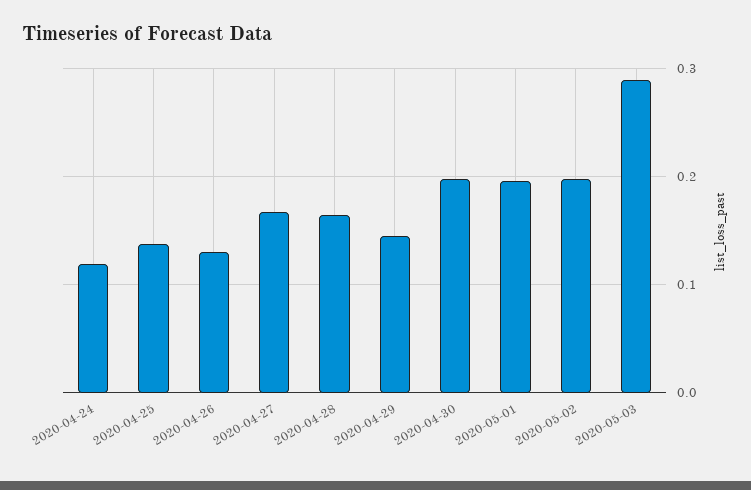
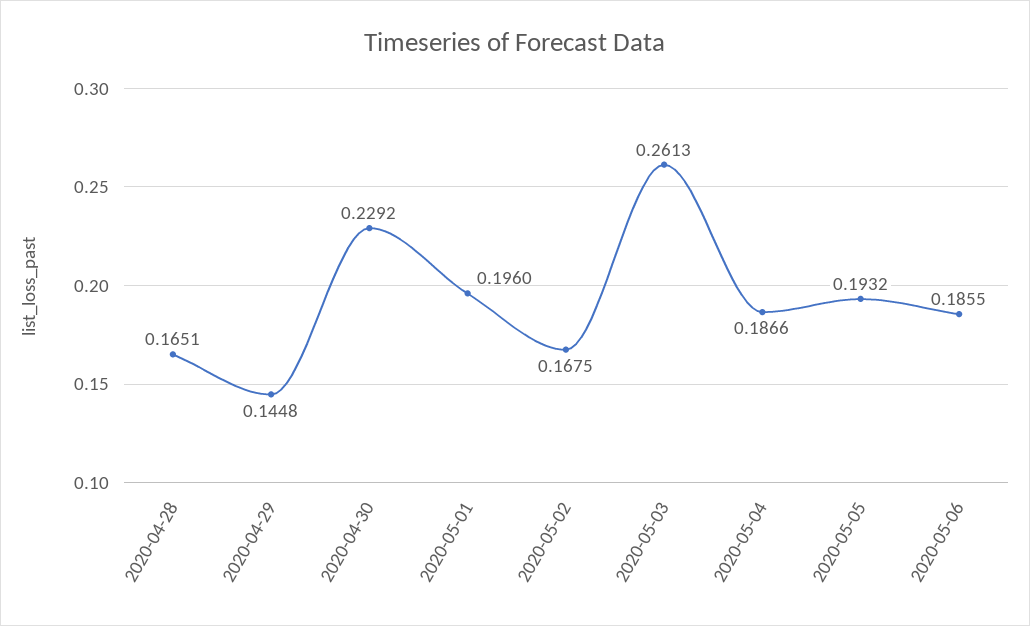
2020-04-24: 0.12 -> none
2020-04-25: 0.14 -> none
2020-04-26: 0.13 -> none
2020-04-27: 0.17 -> none
2020-04-30: 0.2 -> 0.2292
2020-05-02: 0.2 -> 0.1675
2020-05-03: 0.29 -> 0.2613
2020-05-04: none -> 0.1866
2020-05-05: none -> 0.1932
2020-05-06: none -> 0.1855

